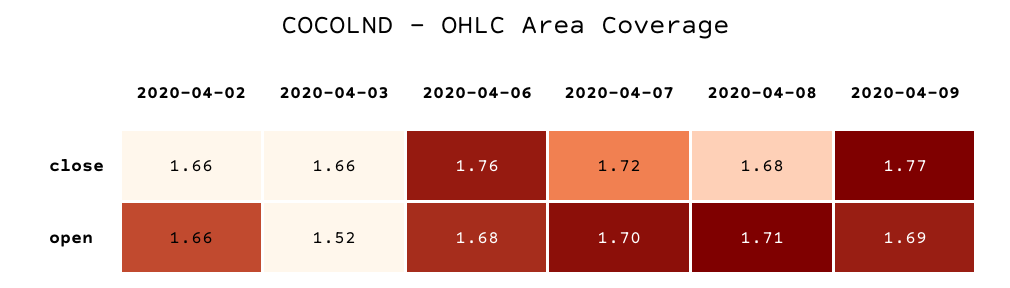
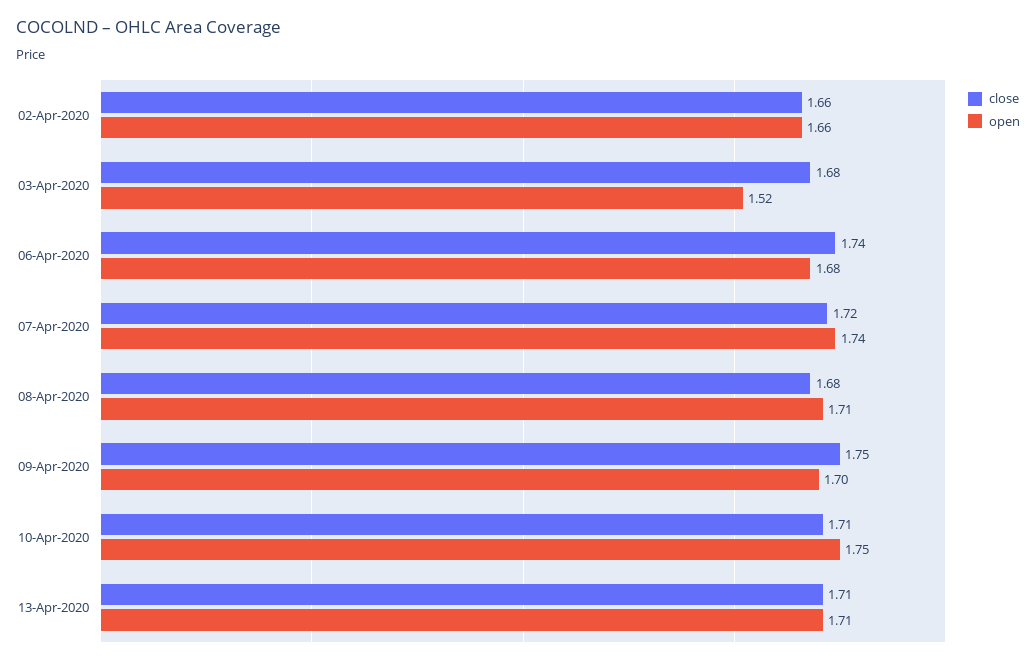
close, 2020-04-03: 1.66 -> 1.68
close, 2020-04-06: 1.76 -> 1.74
close, 2020-04-09: 1.77 -> 1.75
open, 2020-04-07: 1.7 -> 1.74
open, 2020-04-09: 1.69 -> 1.7
close, 10-Apr-2020: none -> 1.71
open, 10-Apr-2020: none -> 1.75
close, 13-Apr-2020: none -> 1.71
open, 13-Apr-2020: none -> 1.71

